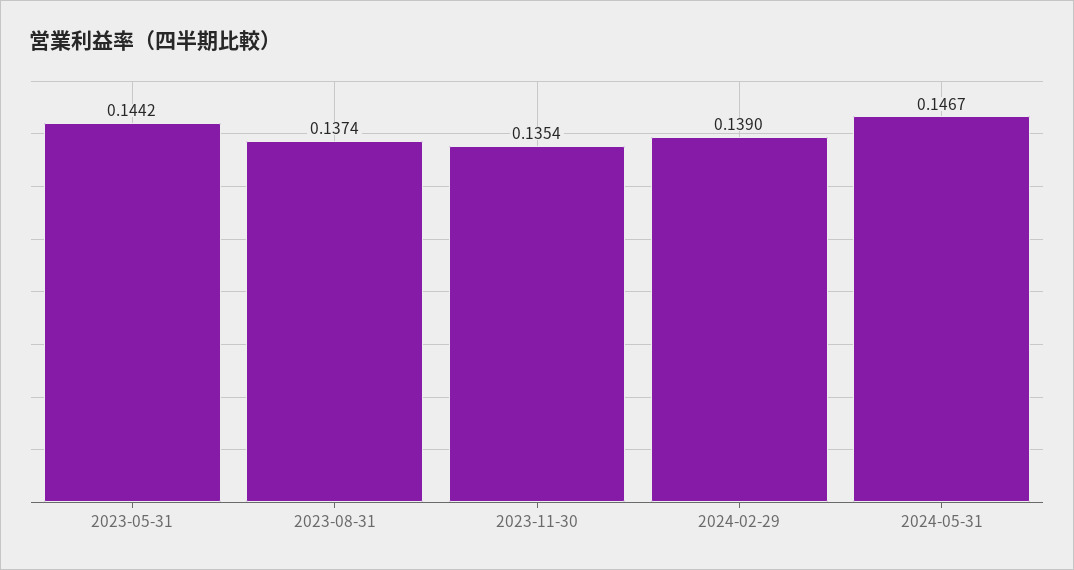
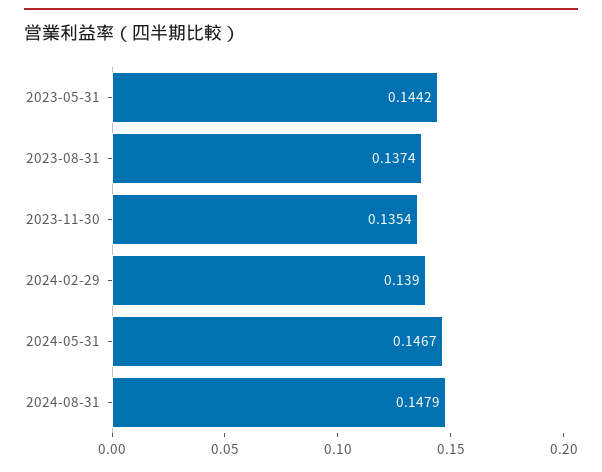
2024-08-31: none -> 0.1479

